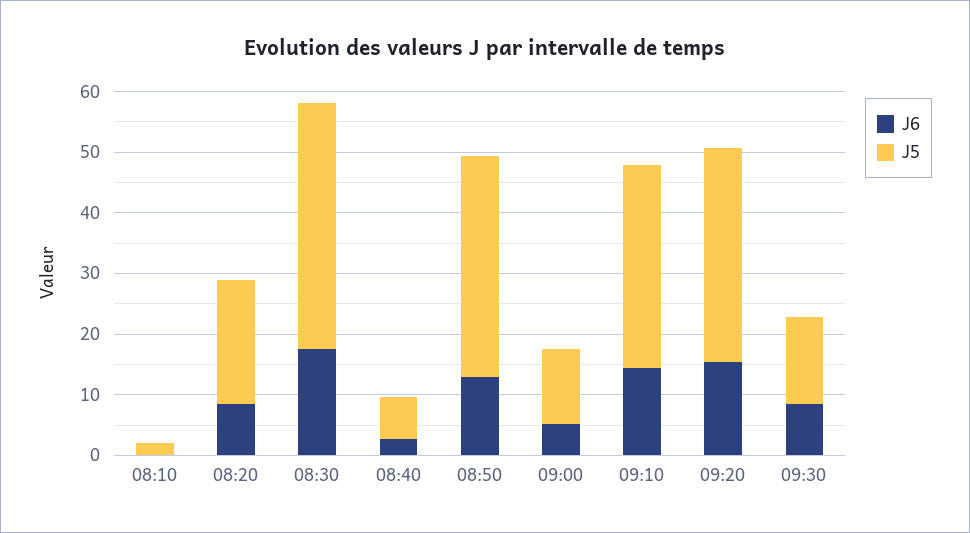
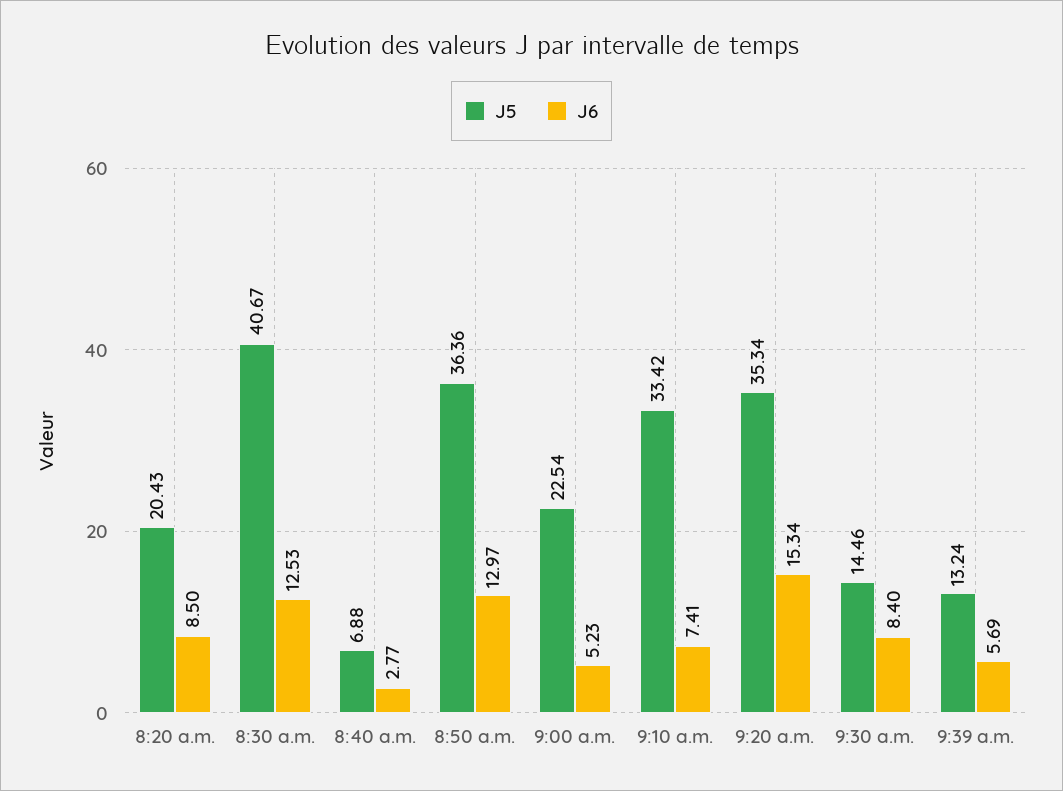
J6, 08:10: 0 -> none
J5, 08:10: 2 -> none
J6, 08:30: 18 -> 12.53
J5, 09:00: 12 -> 22.54
J6, 09:10: 14 -> 7.41
J5, 9:39 a.m.: none -> 13.24
J6, 9:39 a.m.: none -> 5.69

